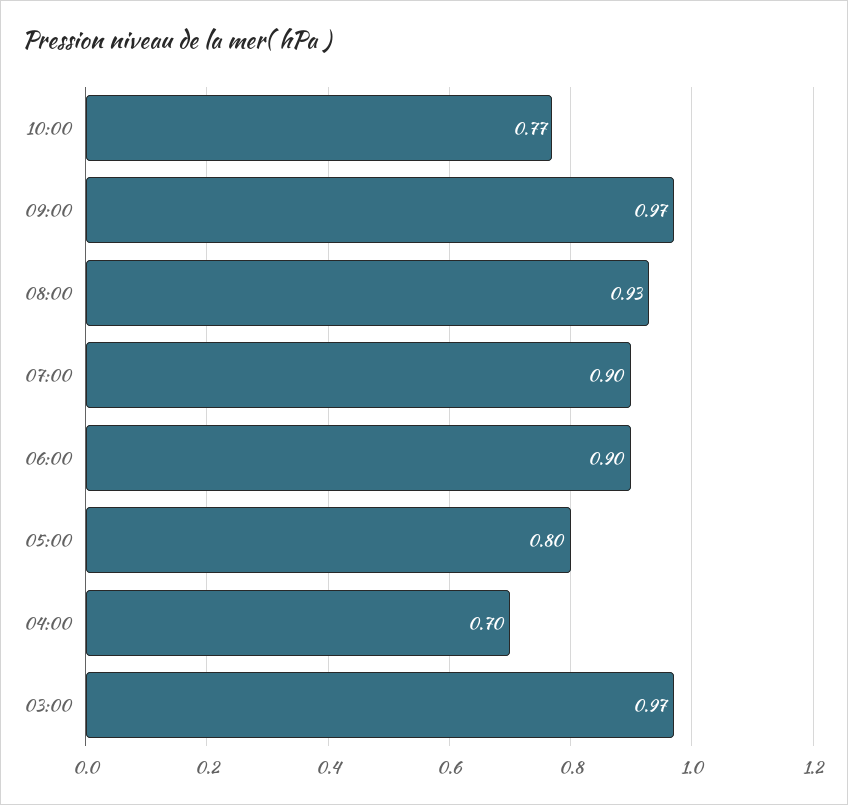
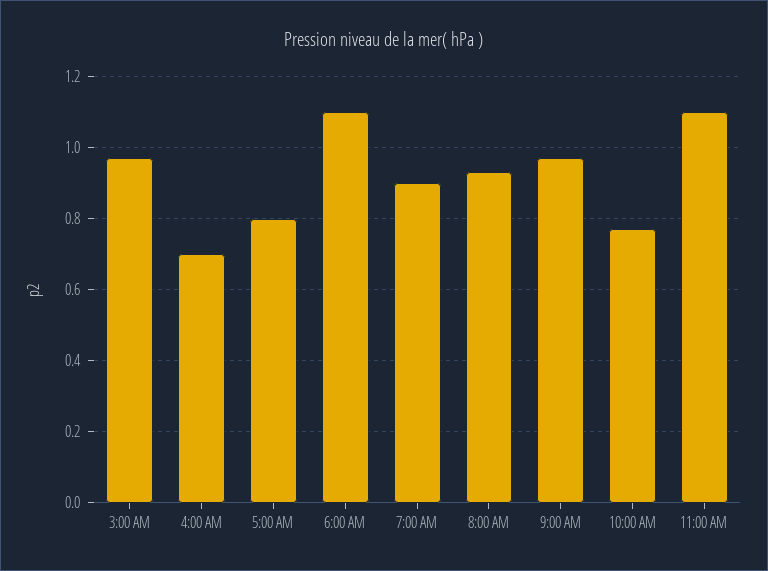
06:00: 0.9 -> 1.1
11:00 AM: none -> 1.1

